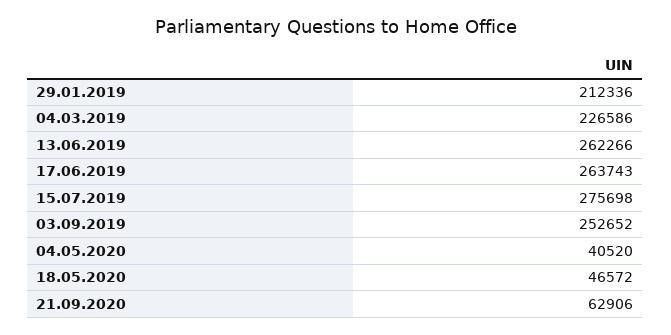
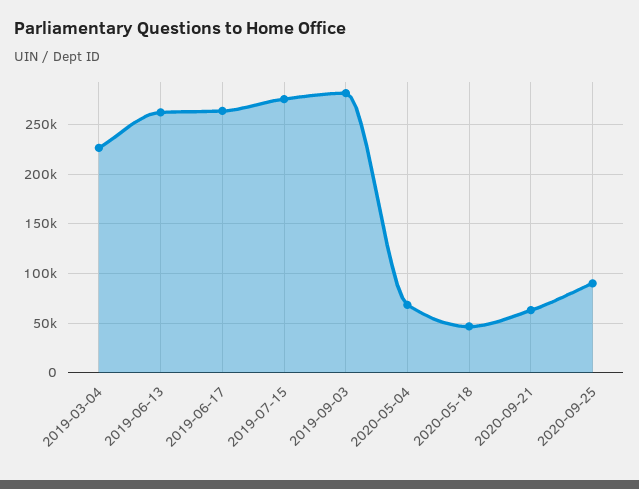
29.01.2019: 212336 -> none
03.09.2019: 252652 -> 280000
04.05.2020: 40520 -> 70000
2020-09-25: none -> 90000

